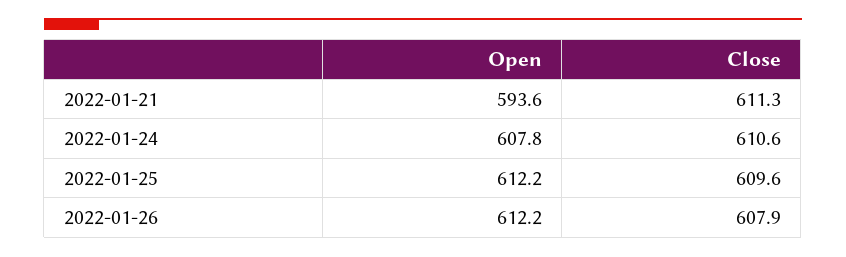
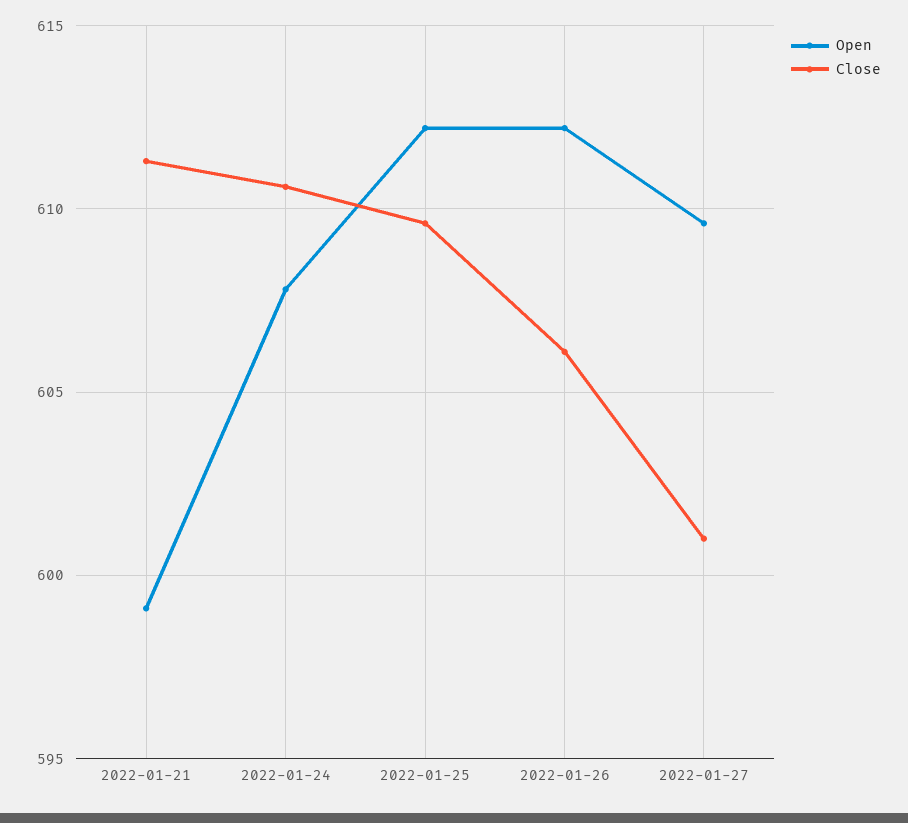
Open, 2022-01-21: 593.6 -> 599
Close, 2022-01-26: 607.9 -> 606
Open, 2022-01-27: none -> 609.5
Close, 2022-01-27: none -> 601

